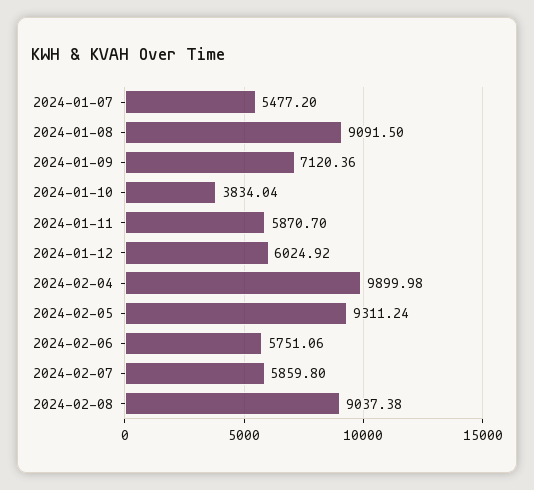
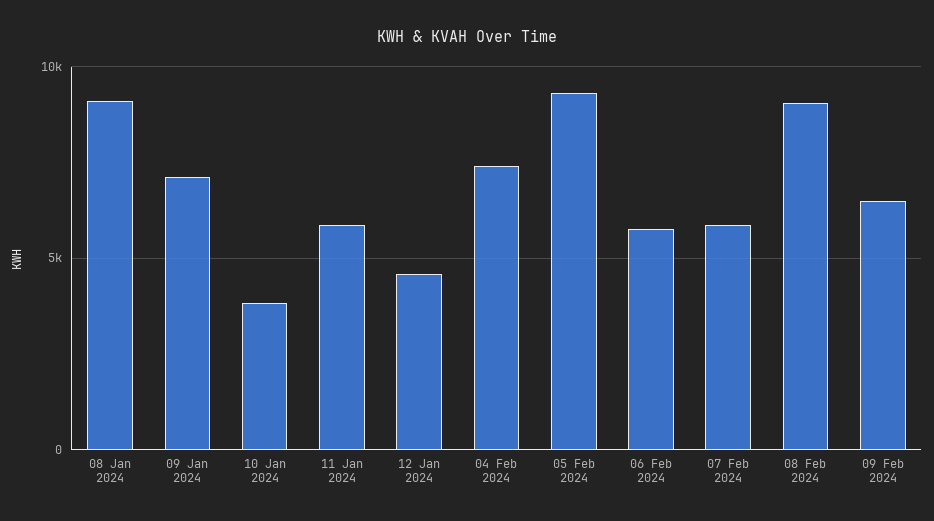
2024-01-07: 5477.2 -> none
2024-01-12: 6024.92 -> 4500
2024-02-04: 9899.98 -> 7500
09 Feb 2024: none -> 6500

